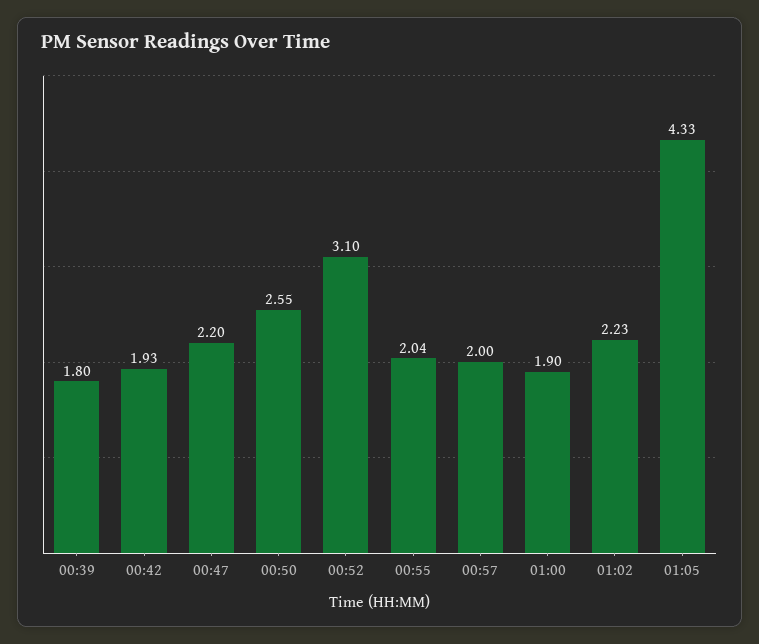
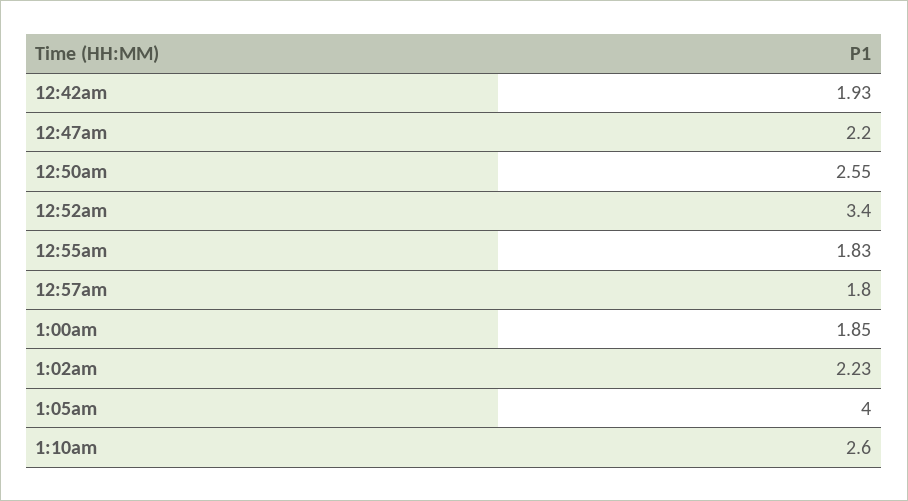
00:39: 1.8 -> none
00:52: 3.1 -> 3.4
00:55: 2.04 -> 1.83
00:57: 2 -> 1.8
01:00: 1.9 -> 1.85
01:05: 4.33 -> 4
1:10am: none -> 2.6

